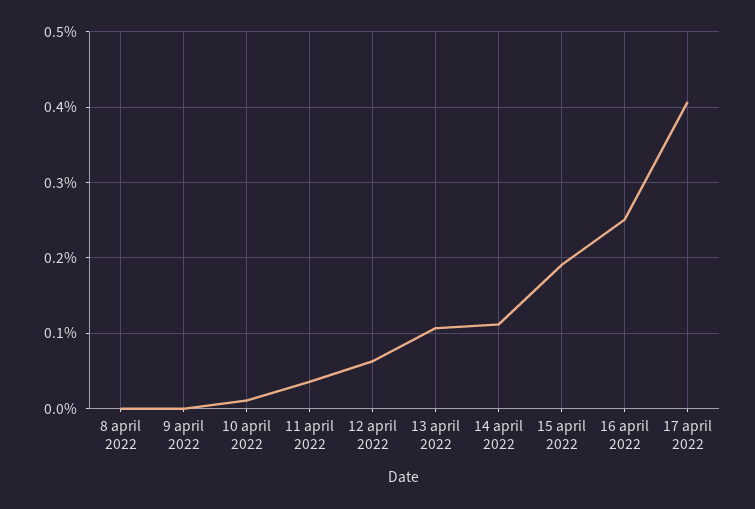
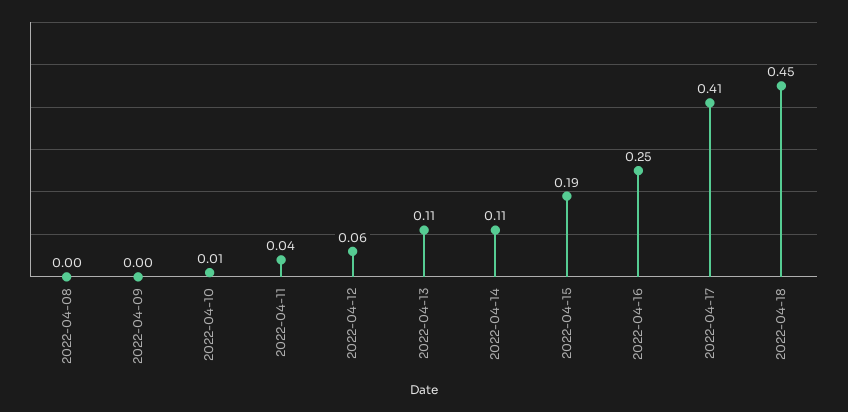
2022-04-18: none -> 0.45

